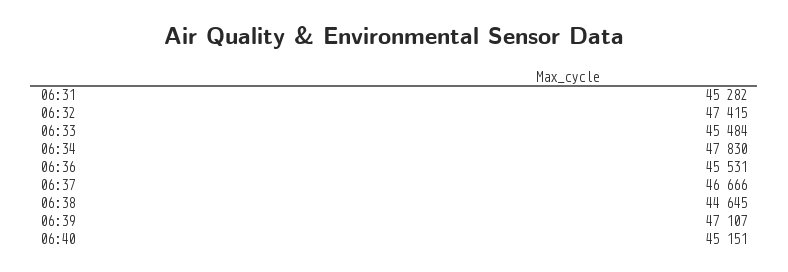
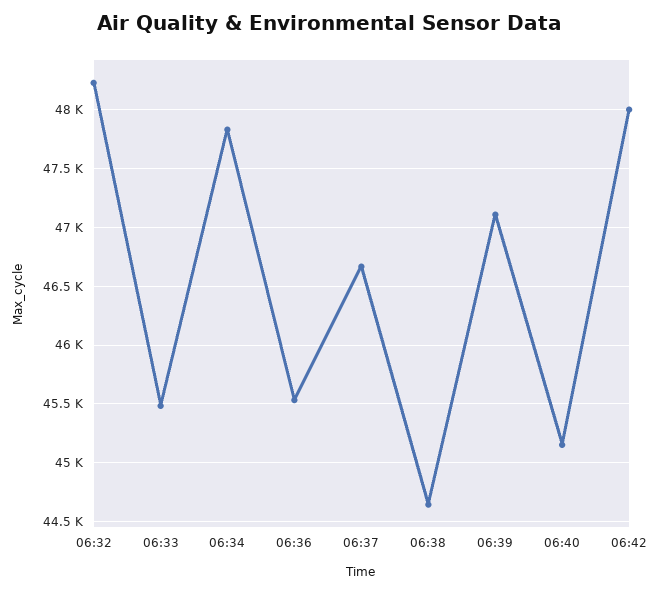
06:31: 45282 -> none
06:32: 47415 -> 48200
06:42: none -> 48000

